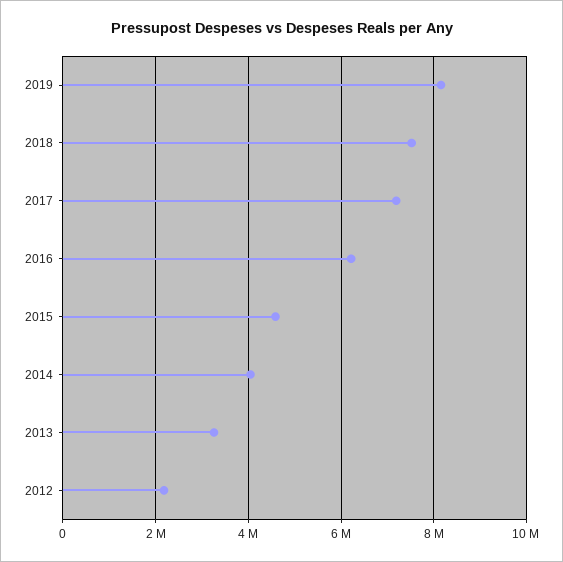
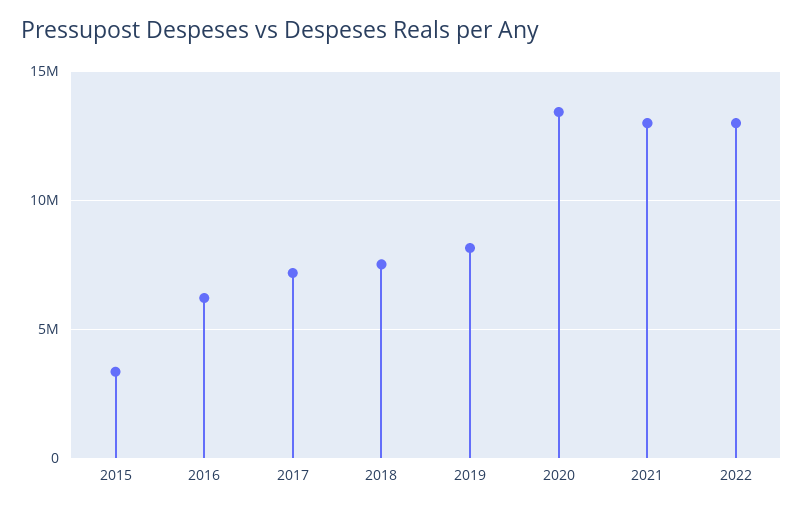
2015: 4600000 -> 3500000
2014: 4000000 -> none
2013: 3200000 -> none
2012: 2200000 -> none
2020: none -> 13500000
2021: none -> 13000000
2022: none -> 13000000

